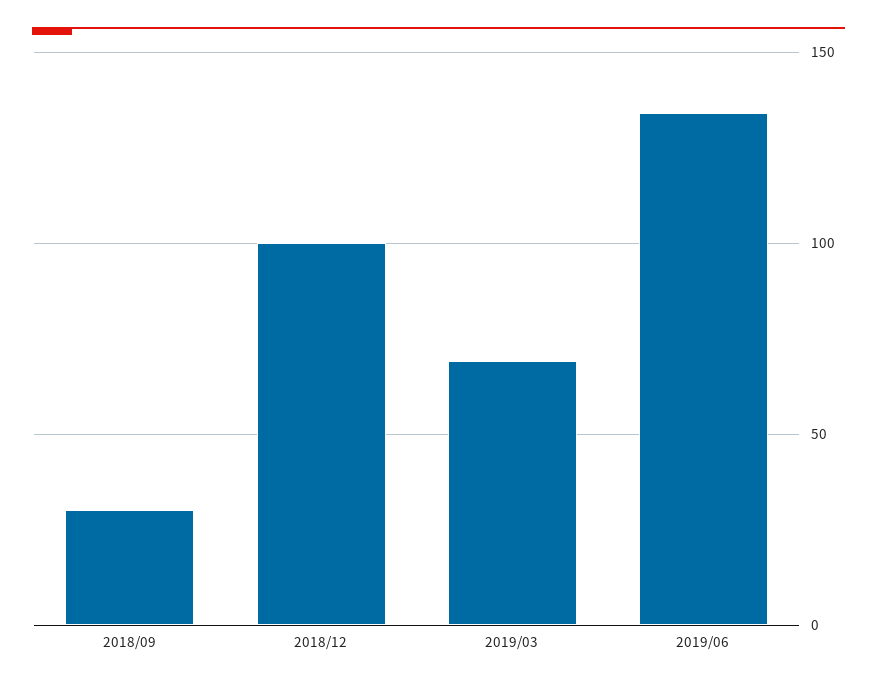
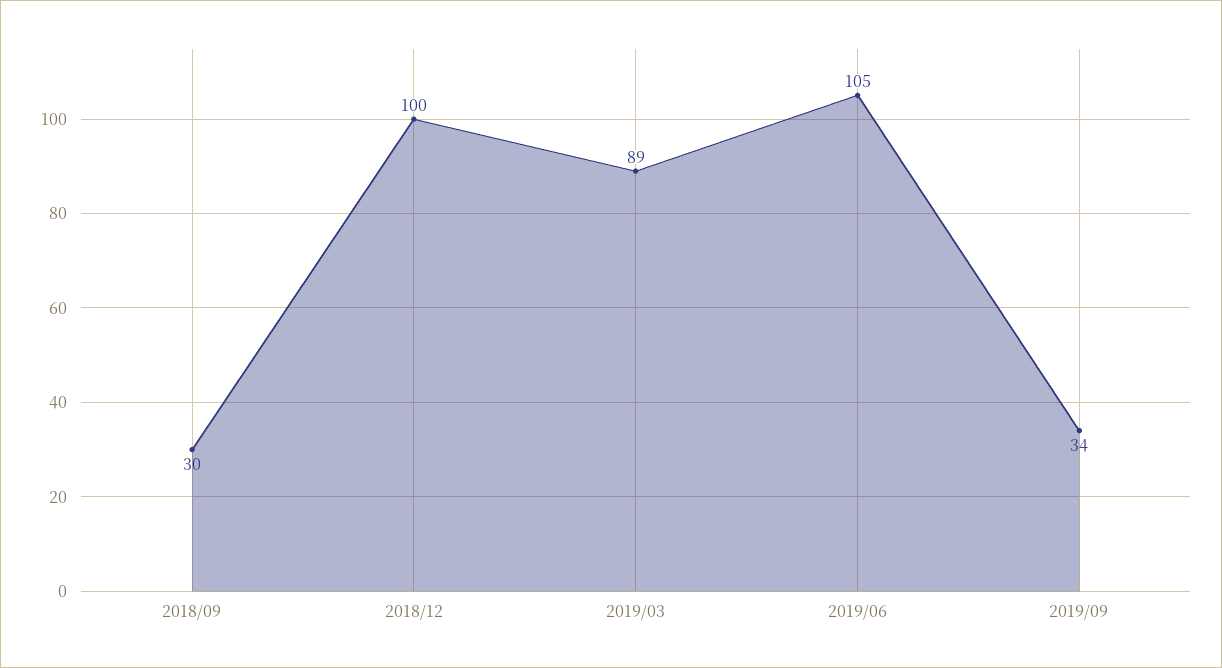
2019/03: 70 -> 89
2019/06: 135 -> 105
2019/09: none -> 34

